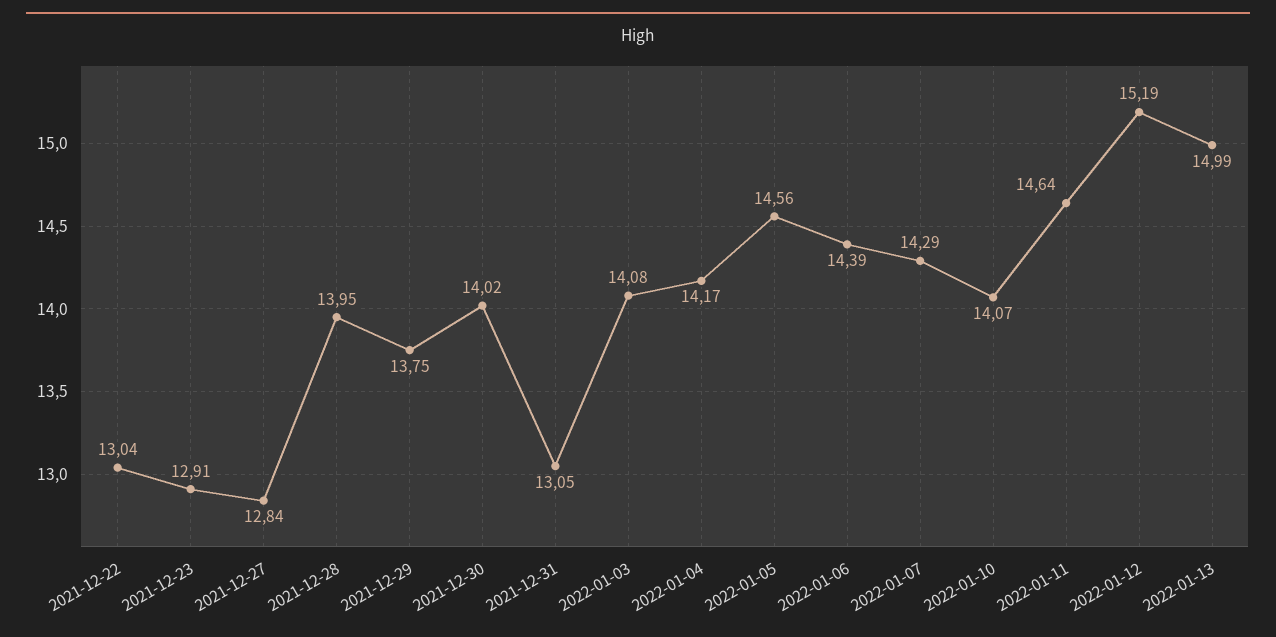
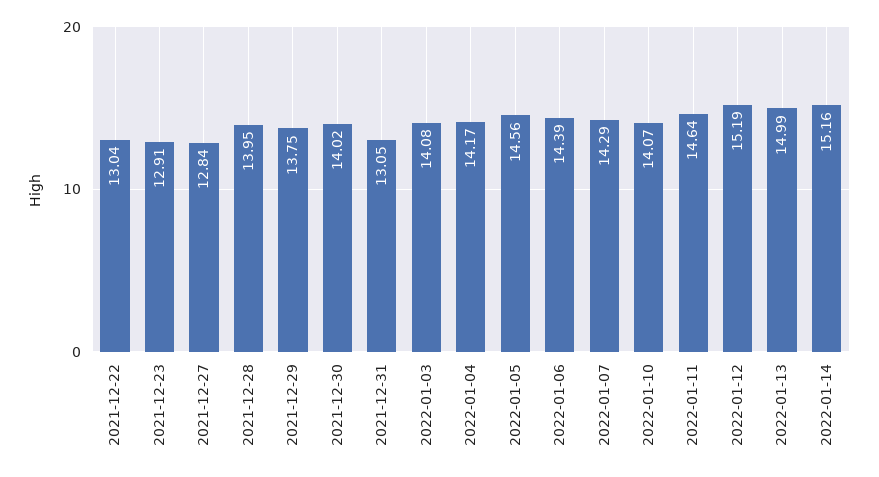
2022-01-14: none -> 15.16

